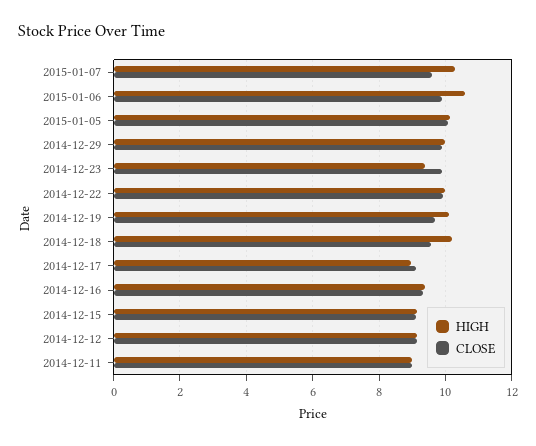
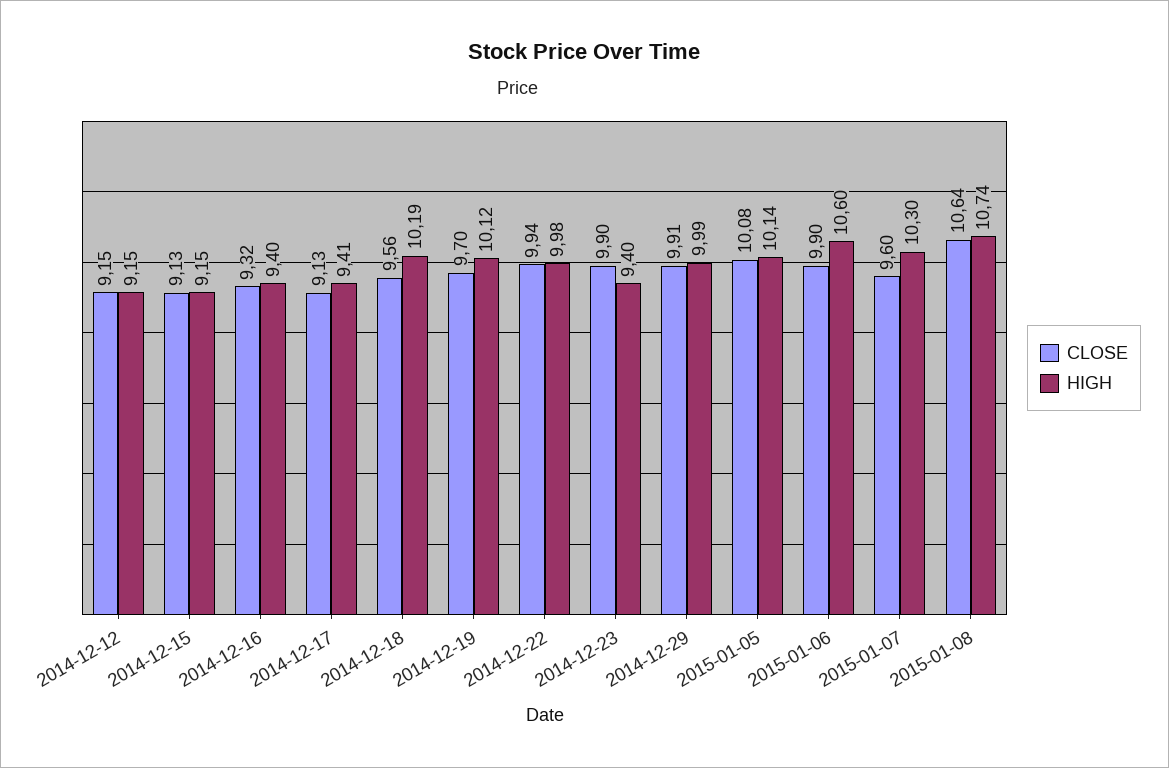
HIGH, 2014-12-17: 9 -> 9.41
HIGH, 2014-12-11: 9 -> none
CLOSE, 2014-12-11: 9 -> none
CLOSE, 2015-01-08: none -> 10.64
HIGH, 2015-01-08: none -> 10.74

